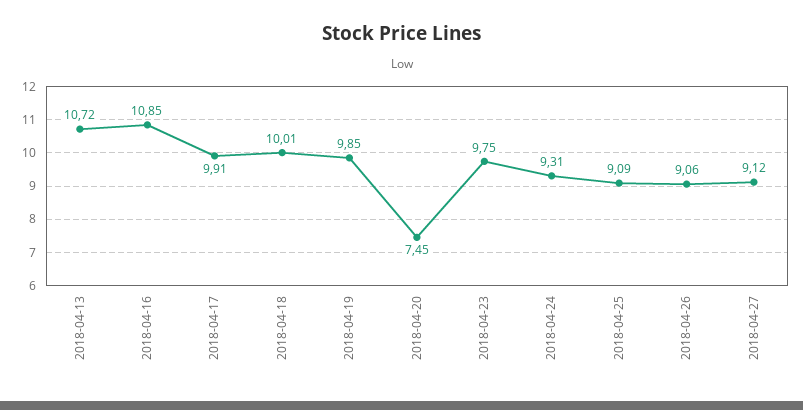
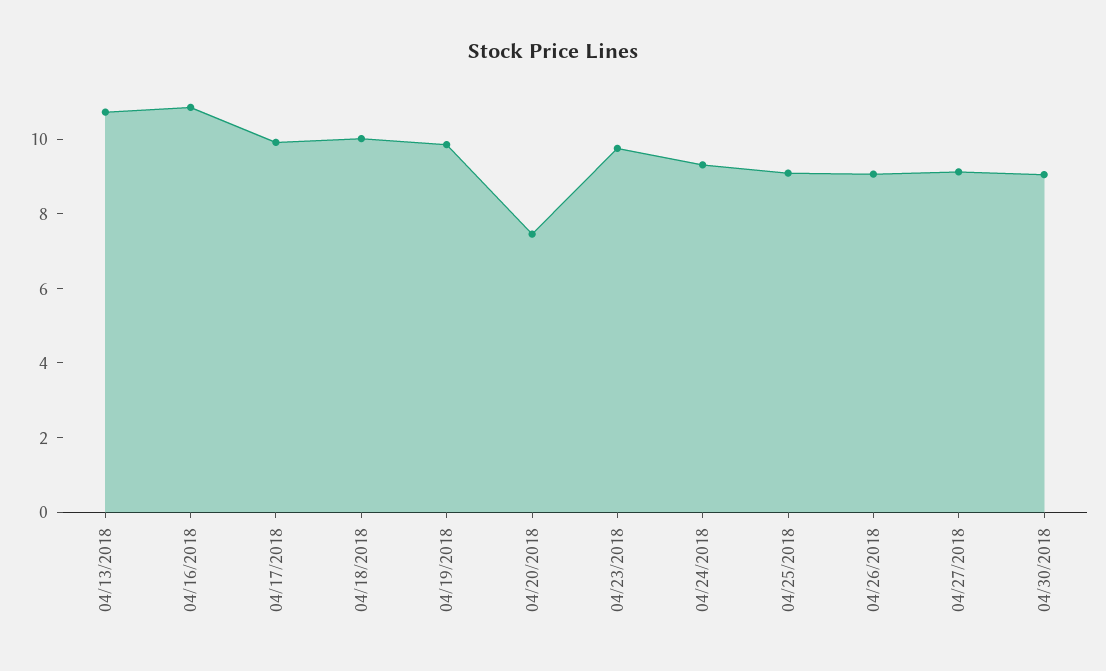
04/30/2018: none -> 9

